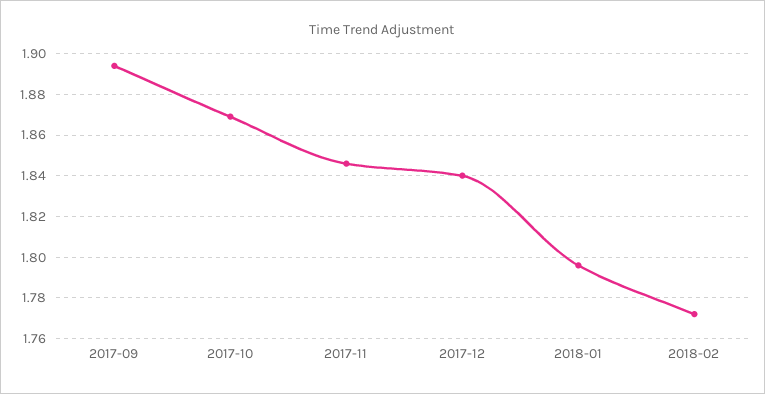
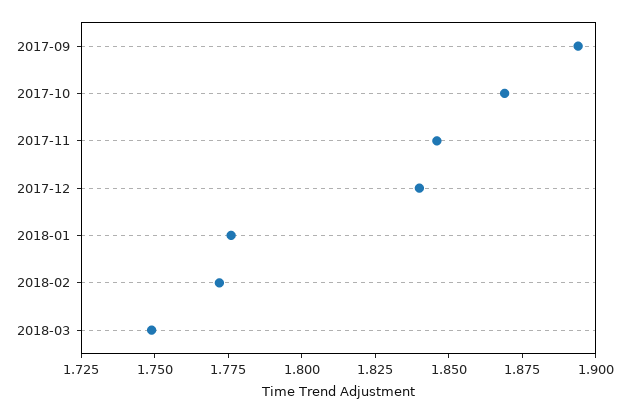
2018-01: 1.795 -> 1.775
2018-03: none -> 1.75

